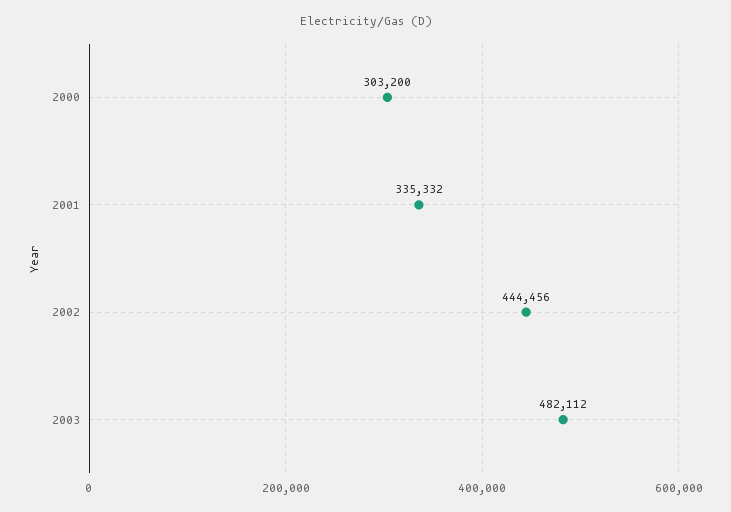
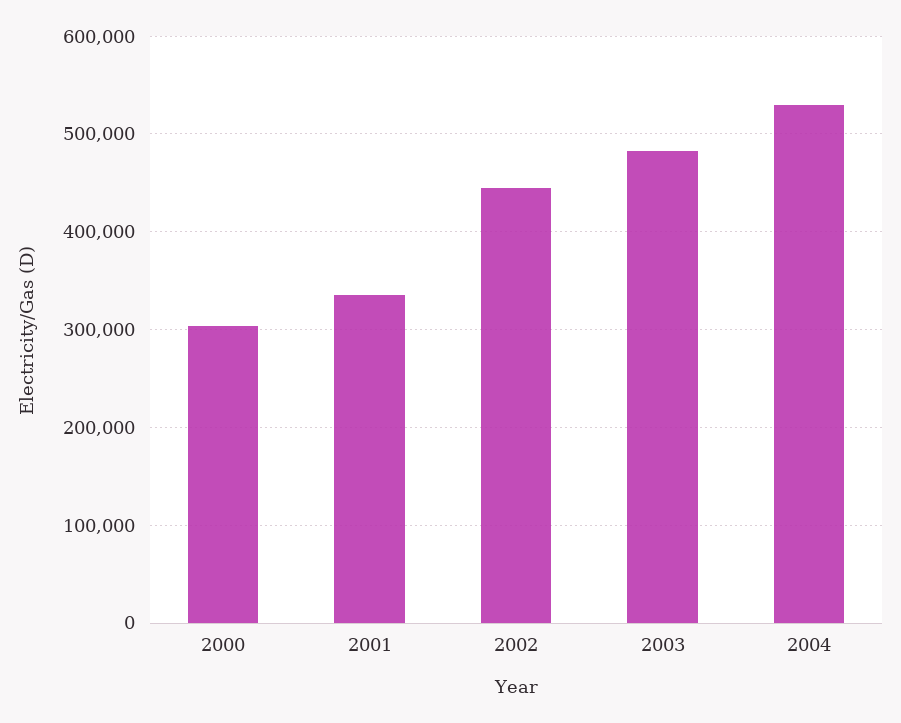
2004: none -> 530000

